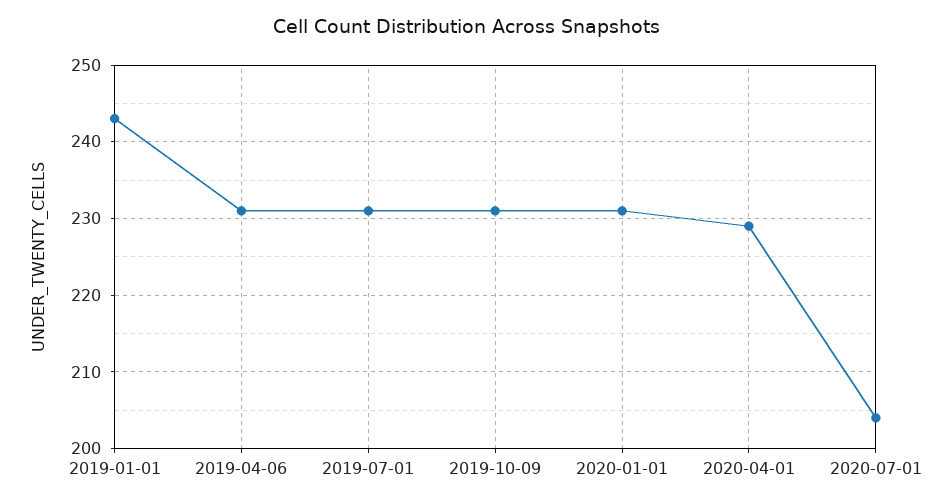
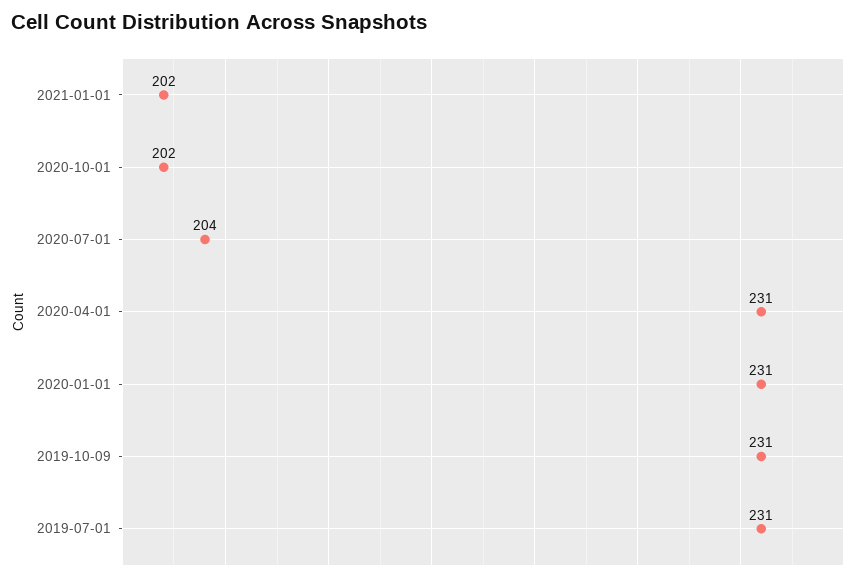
2019-01-01: 243 -> none
2019-04-06: 231 -> none
2020-04-01: 229 -> 231
2021-01-01: none -> 202
2020-10-01: none -> 202

